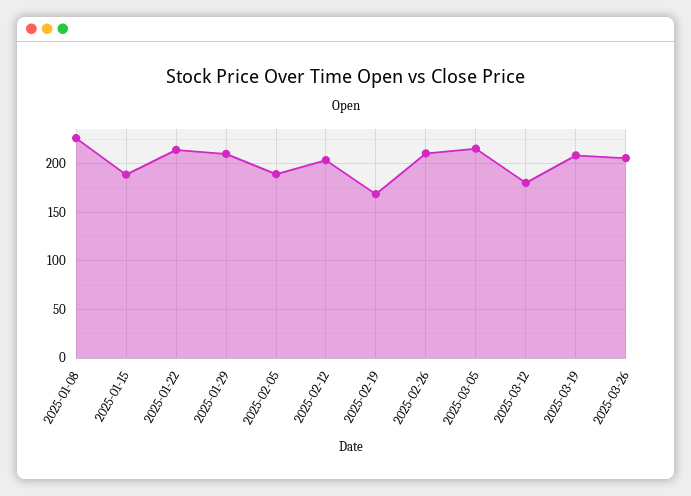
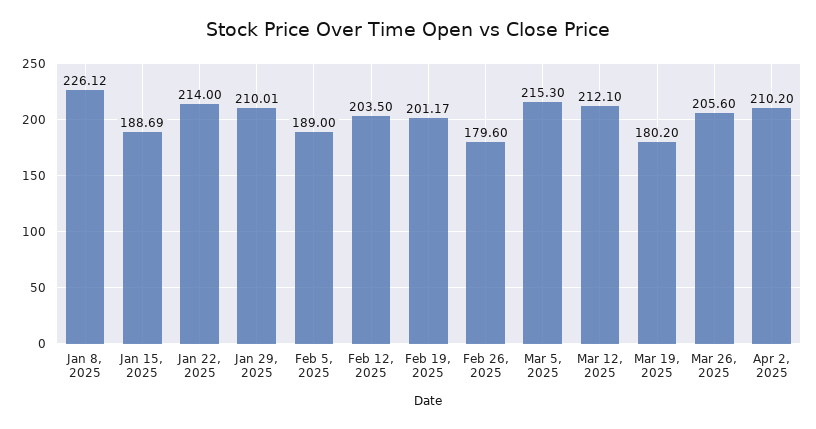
2025-02-19: 170 -> 201.17
2025-02-26: 210 -> 179.6
2025-03-12: 180 -> 212.1
2025-03-19: 210 -> 180.2
Apr 2, 2025: none -> 210.2

